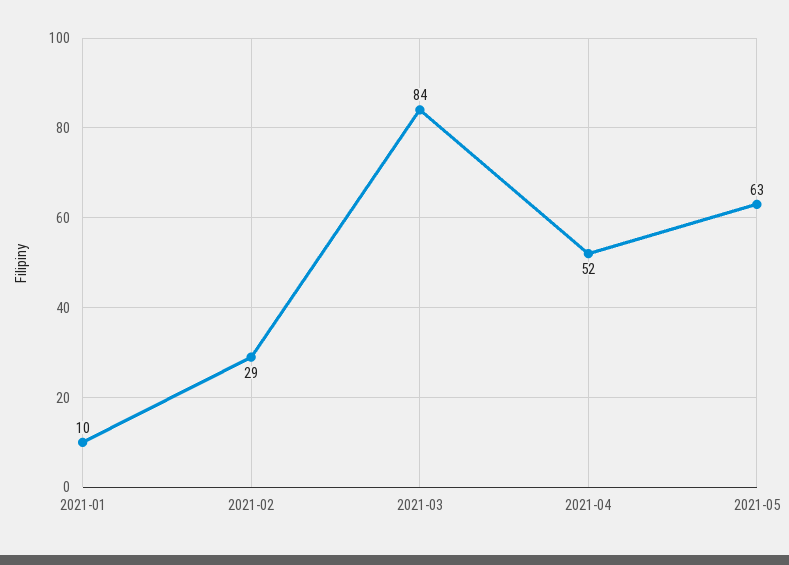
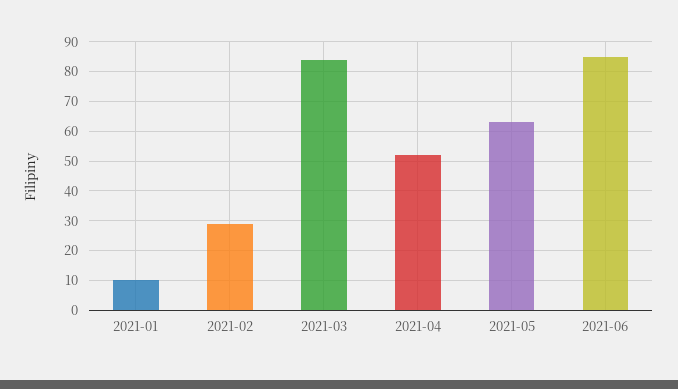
2021-06: none -> 85

